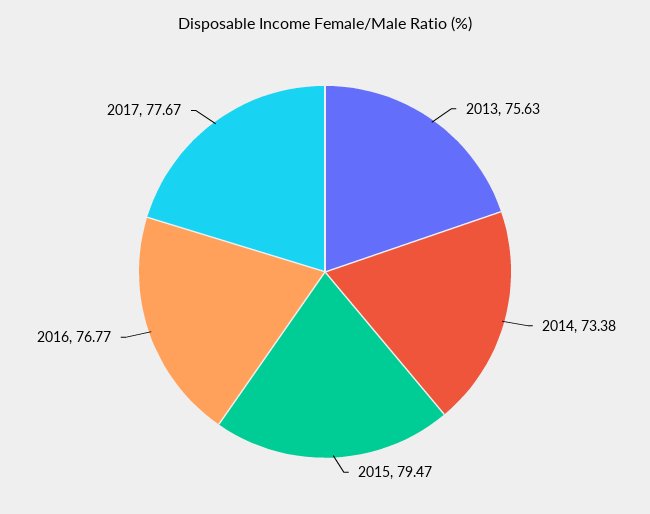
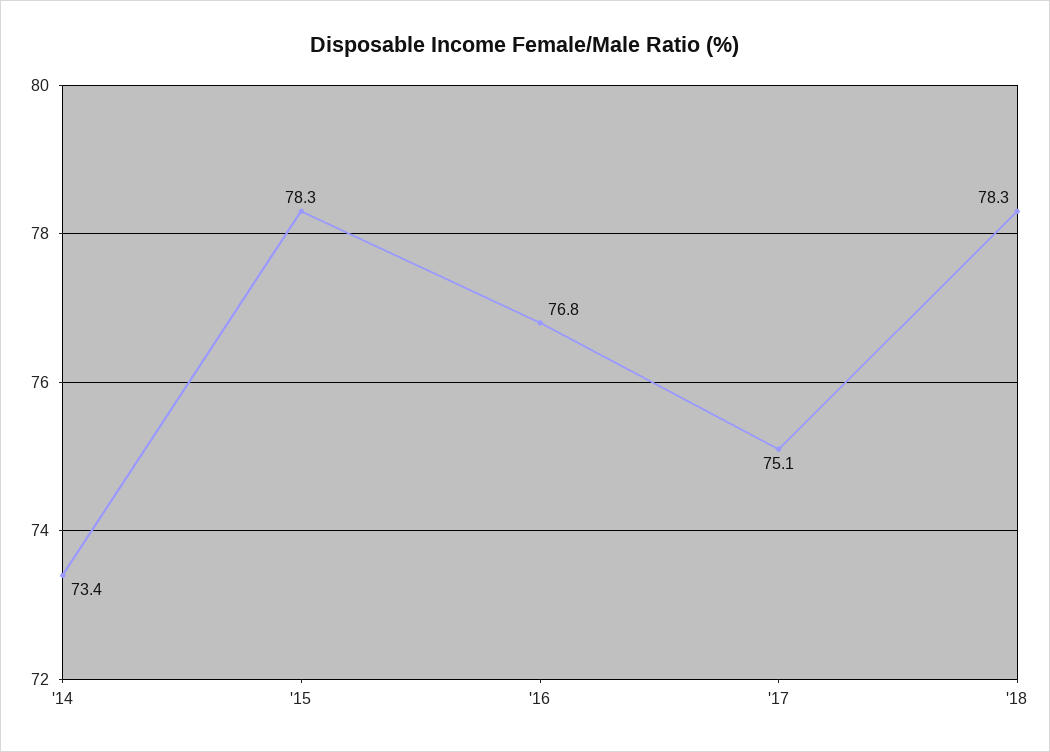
2013: 75.63 -> none
2015: 79.47 -> 78.3
2017: 77.67 -> 75.1
'18: none -> 78.3

